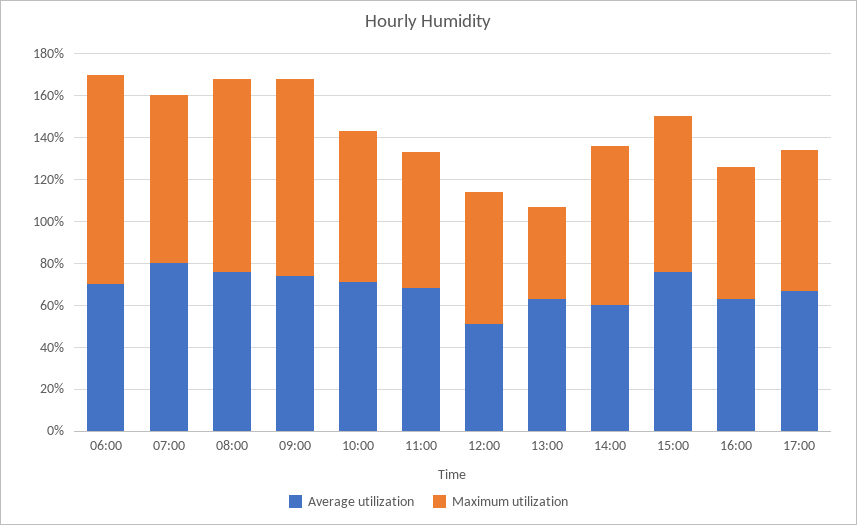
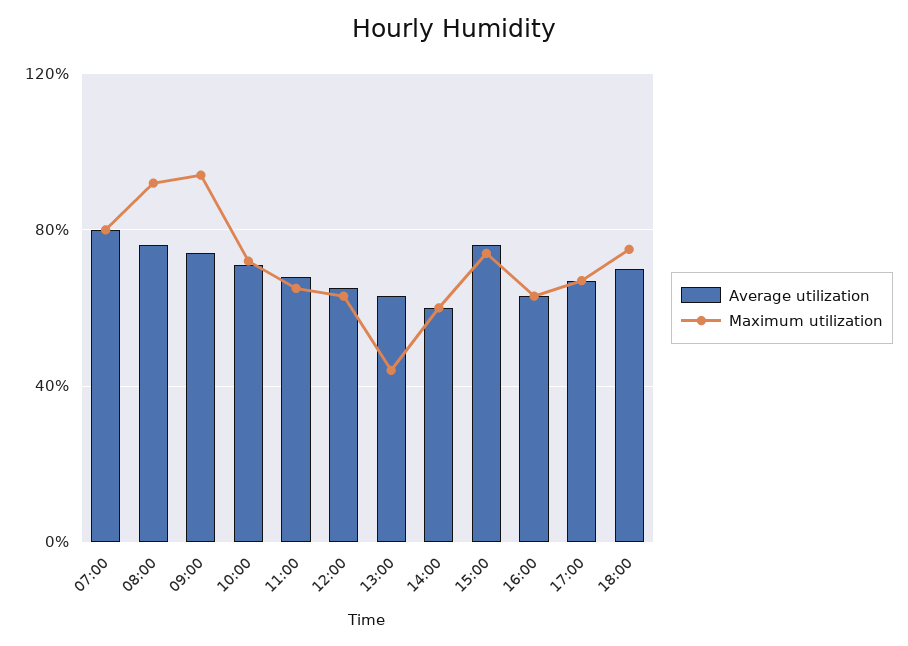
Average utilization, 06:00: 70 -> none
Maximum utilization, 06:00: 100 -> none
Average utilization, 12:00: 50 -> 65
Maximum utilization, 14:00: 75 -> 60
Average utilization, 18:00: none -> 70
Maximum utilization, 18:00: none -> 75

